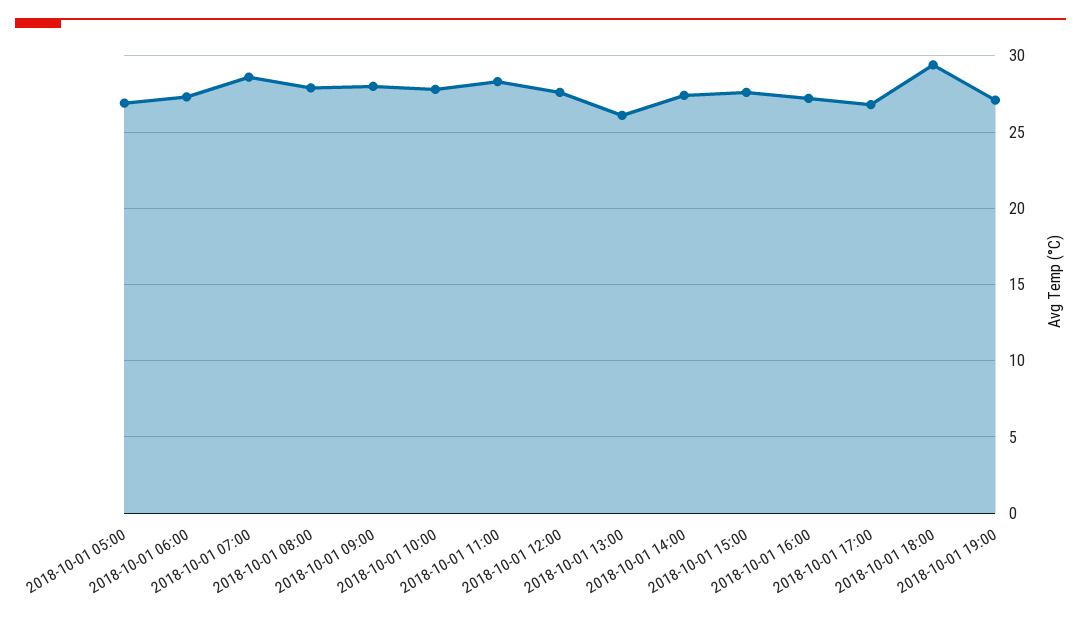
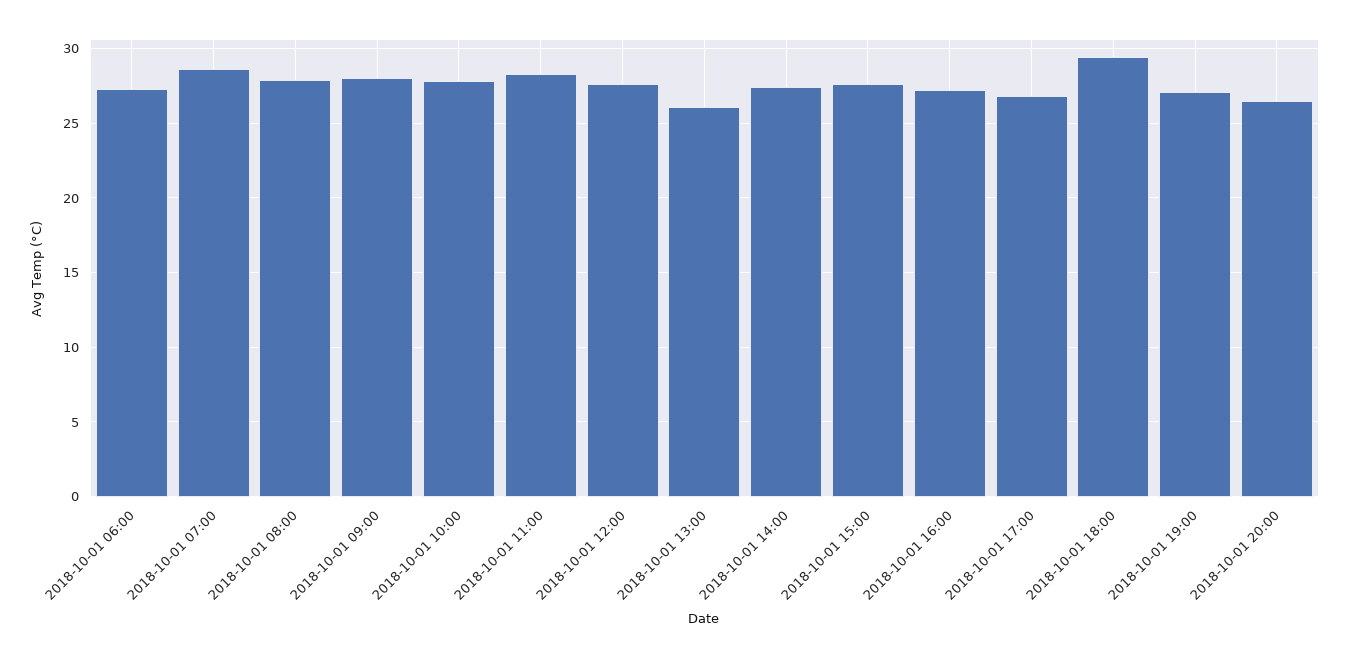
2018-10-01 05:00: 27 -> none
2018-10-01 20:00: none -> 26.5

